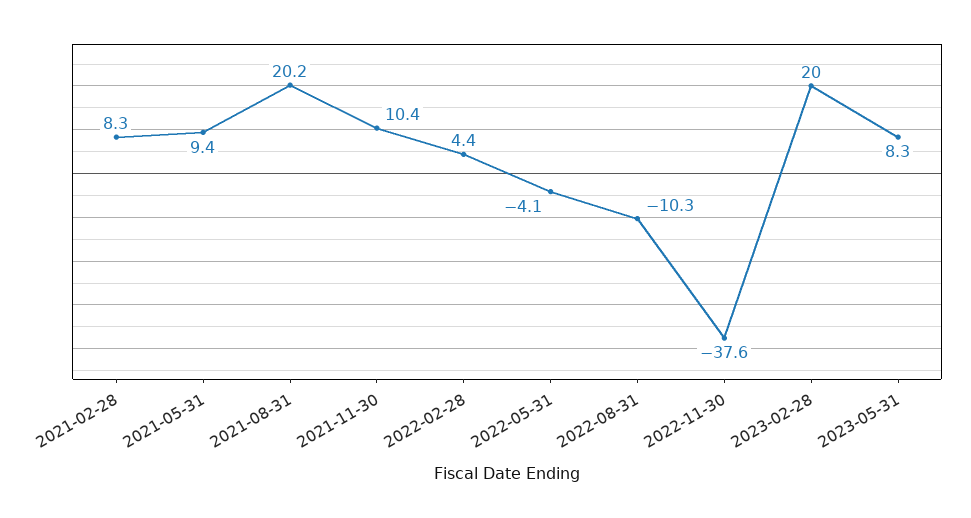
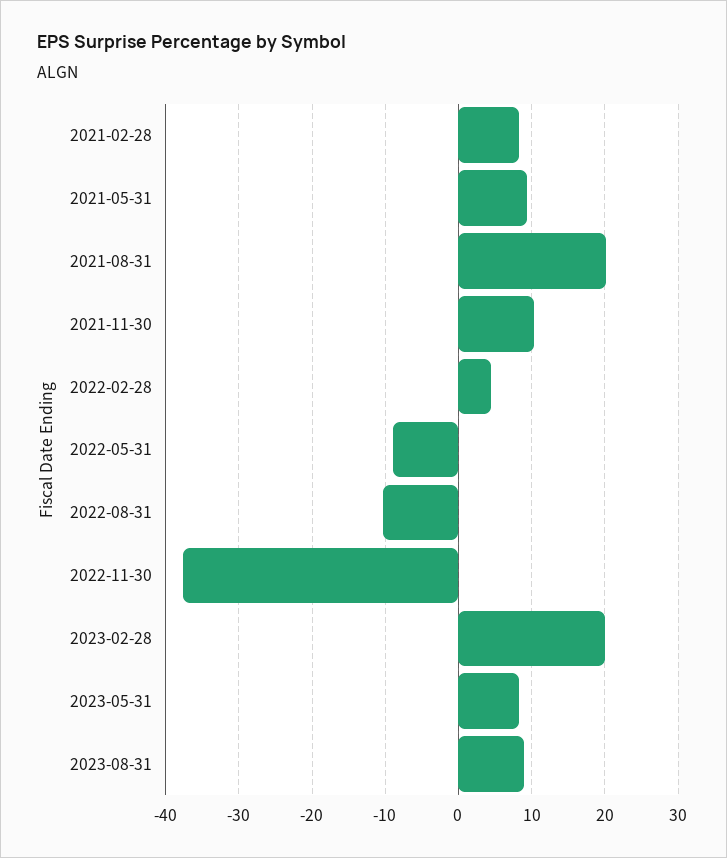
2022-05-31: -4.1 -> -9
2023-08-31: none -> 9

